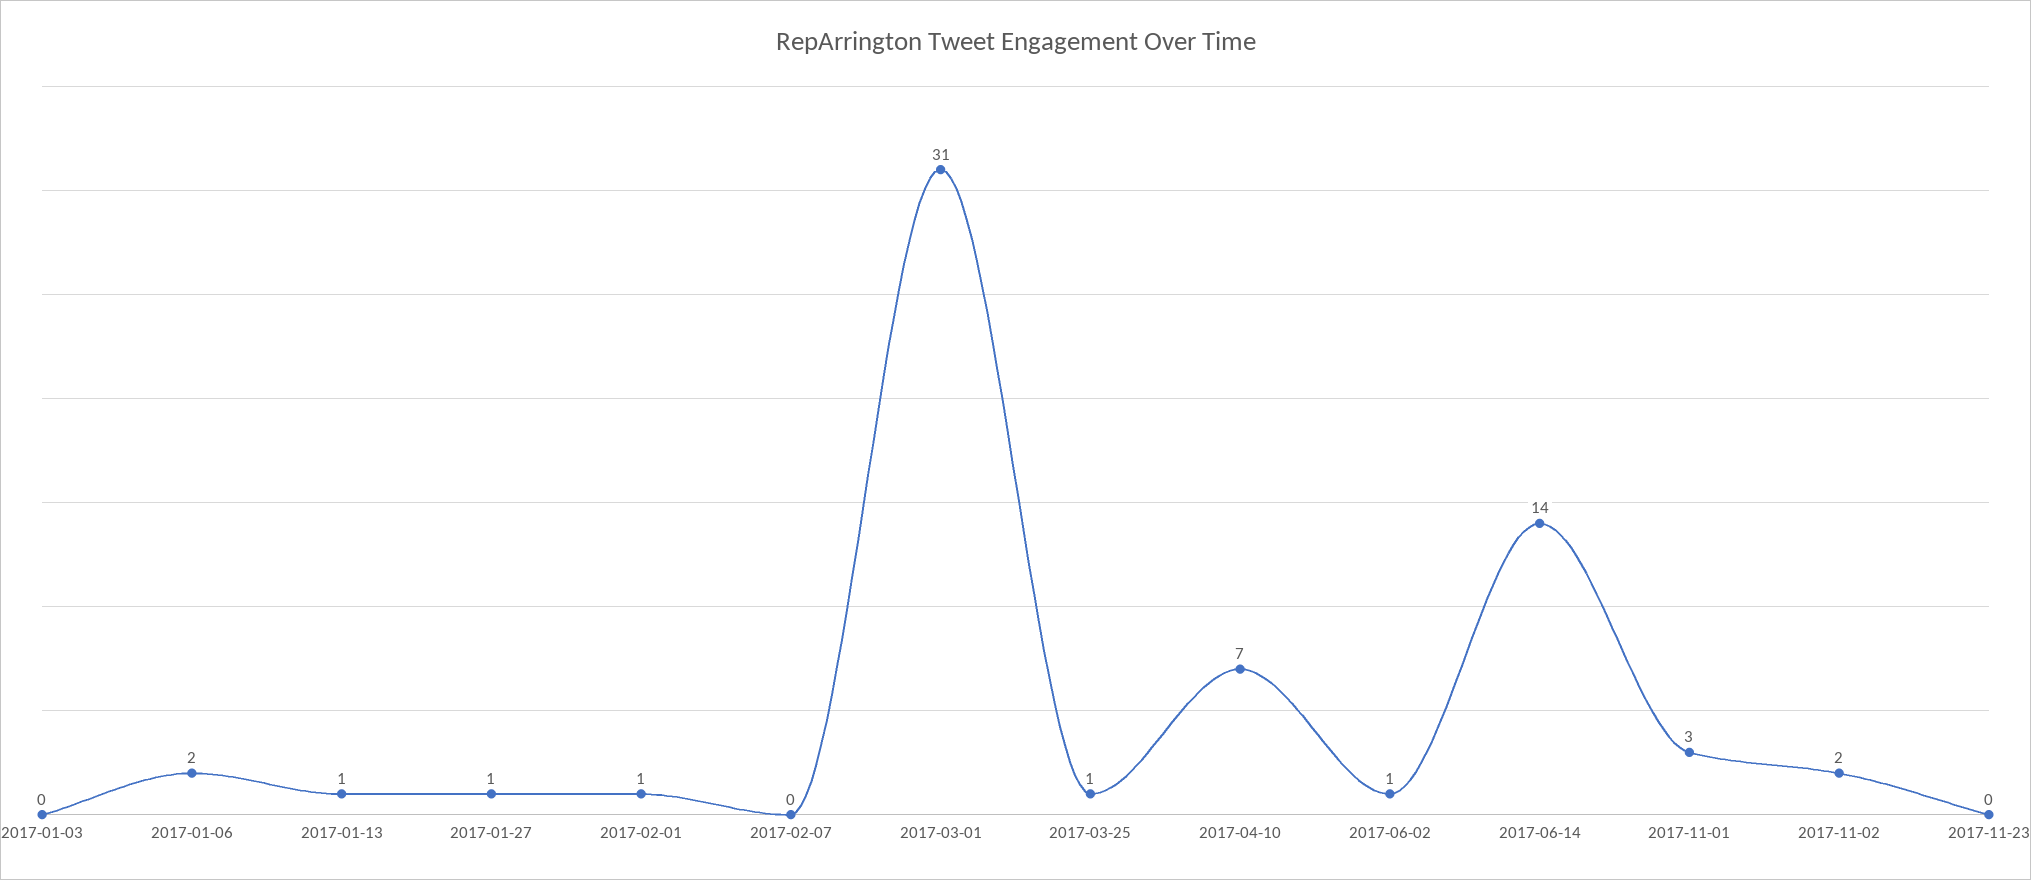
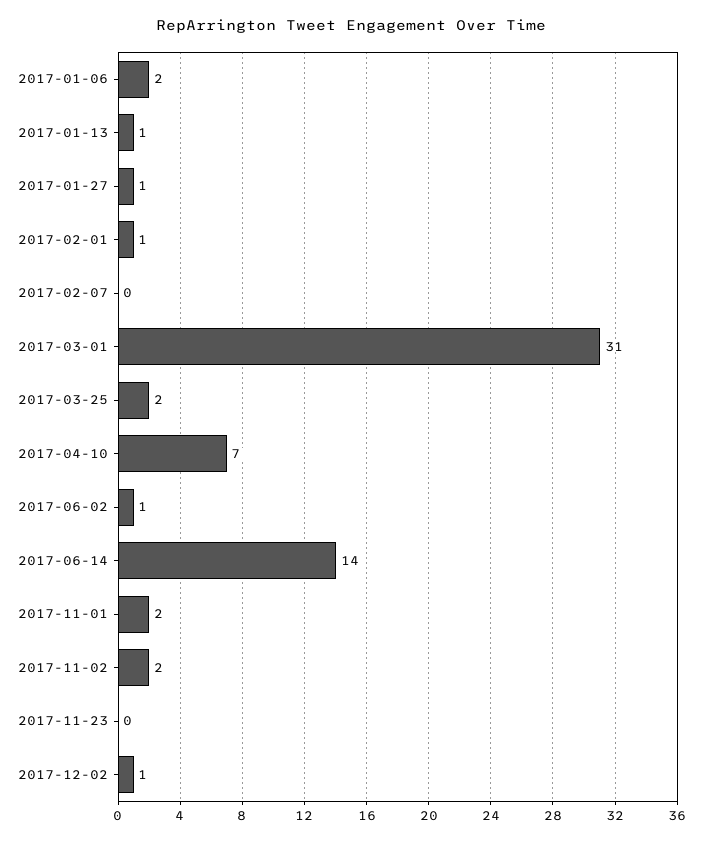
2017-01-03: 0 -> none
2017-03-25: 1 -> 2
2017-11-01: 3 -> 2
2017-12-02: none -> 1

